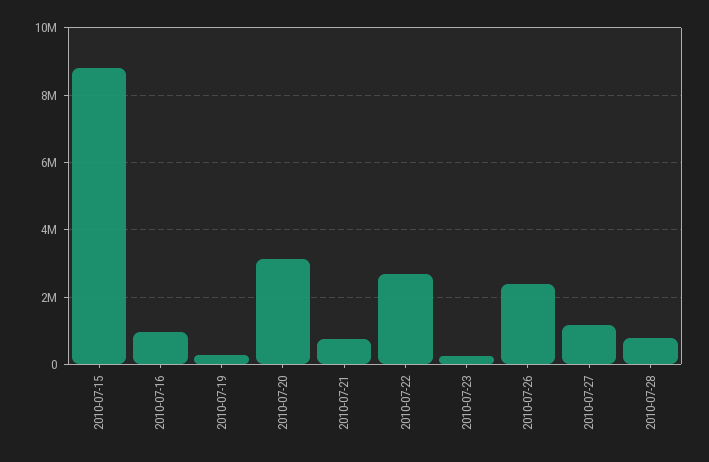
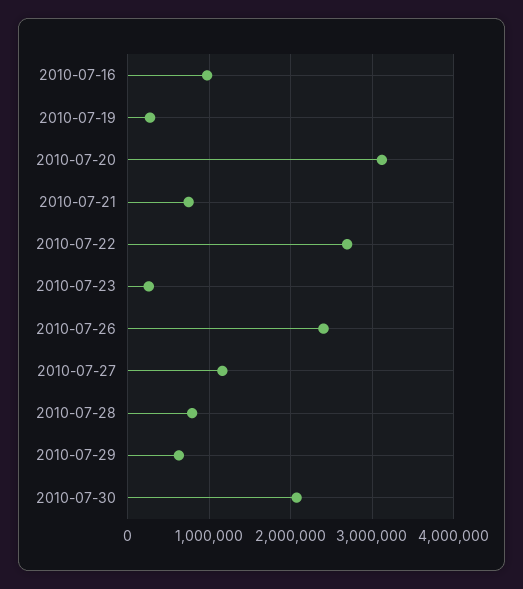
2010-07-15: 8800000 -> none
2010-07-29: none -> 600000
2010-07-30: none -> 2100000

